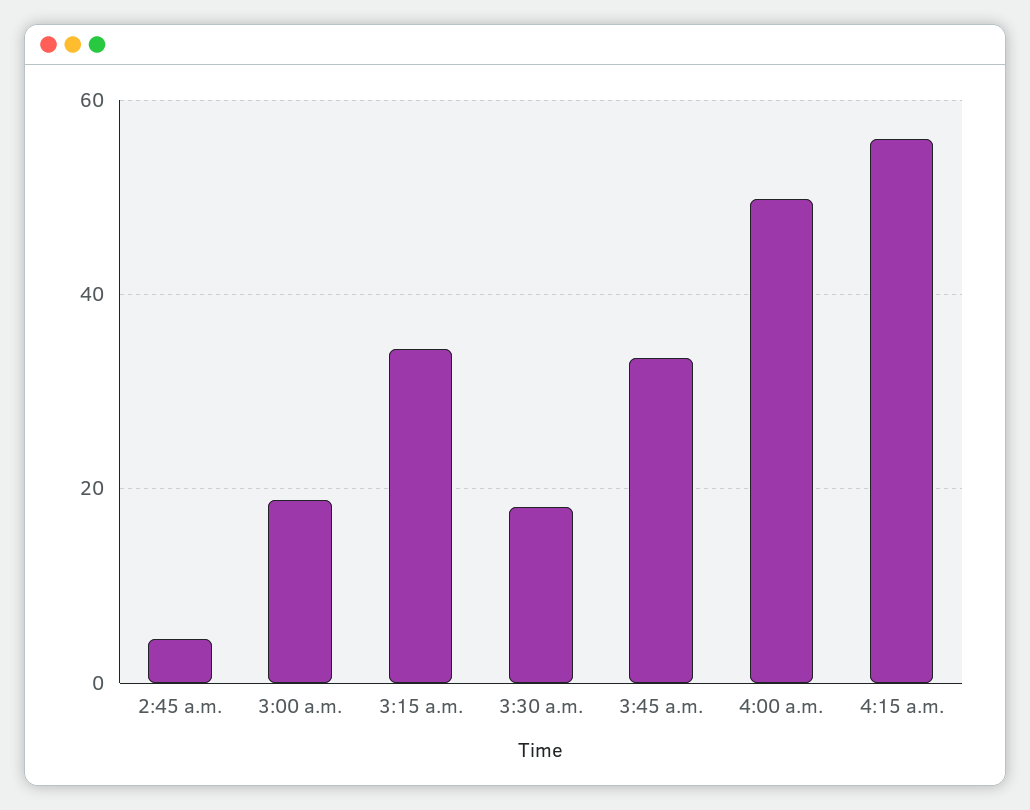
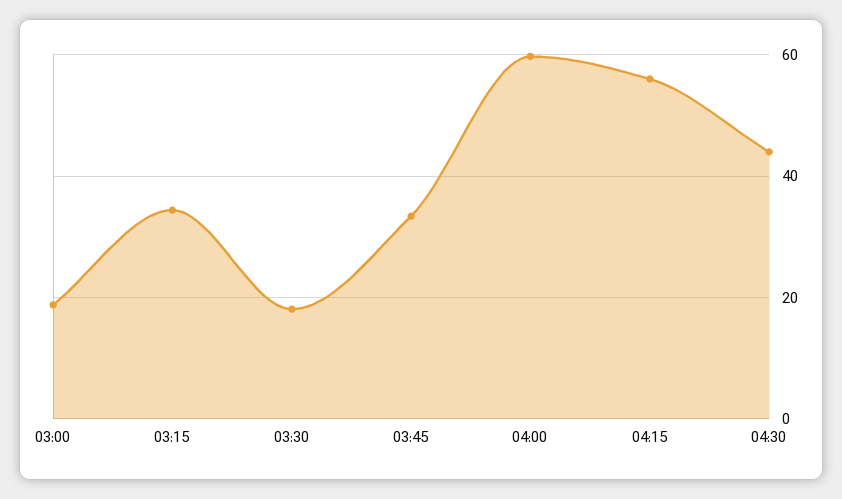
2:45 a.m.: 4 -> none
4:00 a.m.: 50 -> 60
04:30: none -> 44

